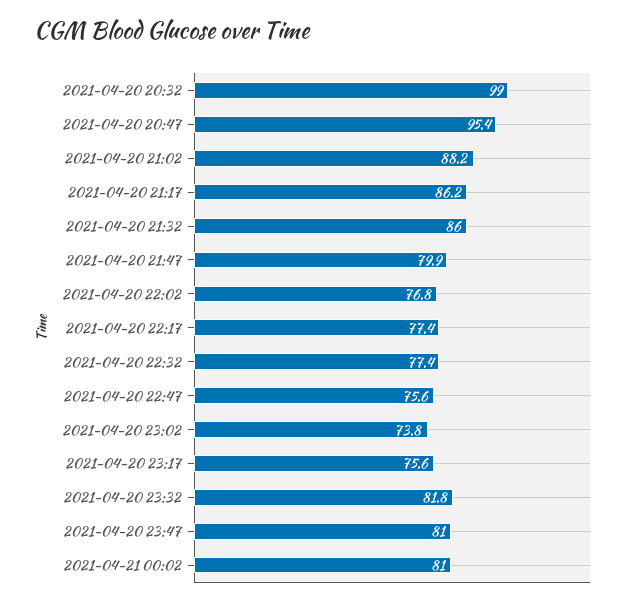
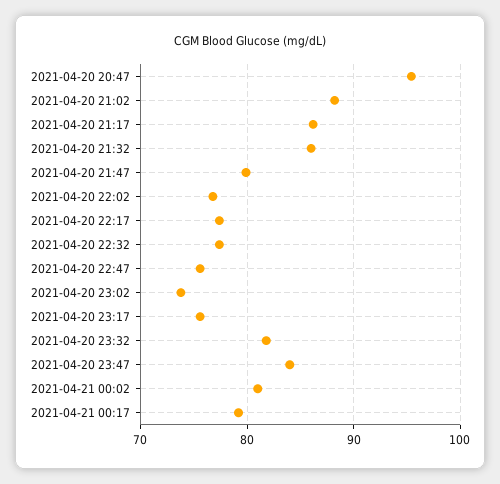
2021-04-20 20:32: 99 -> none
2021-04-20 23:47: 81 -> 84
2021-04-21 00:17: none -> 79

